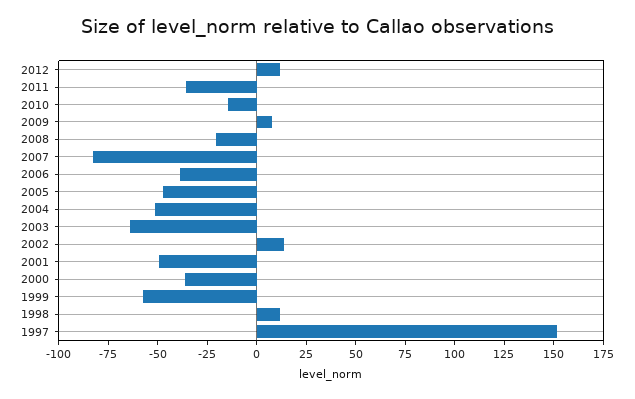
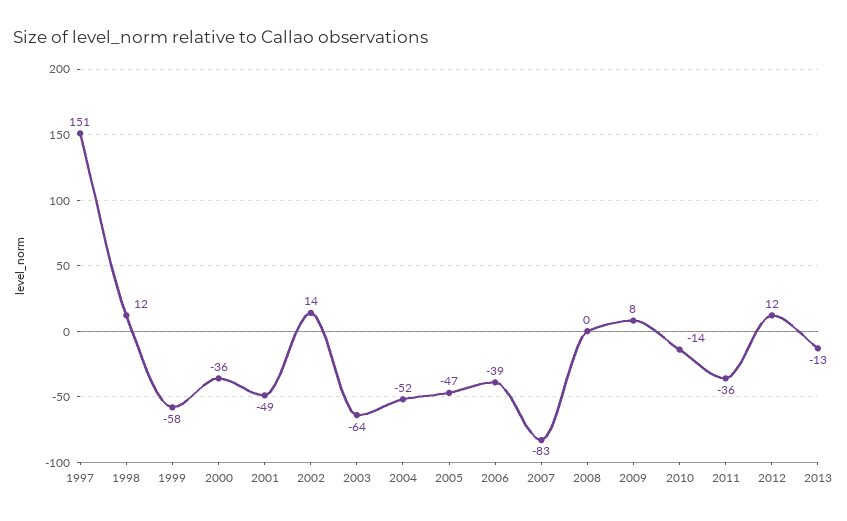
2008: -20 -> 0
2013: none -> -13

